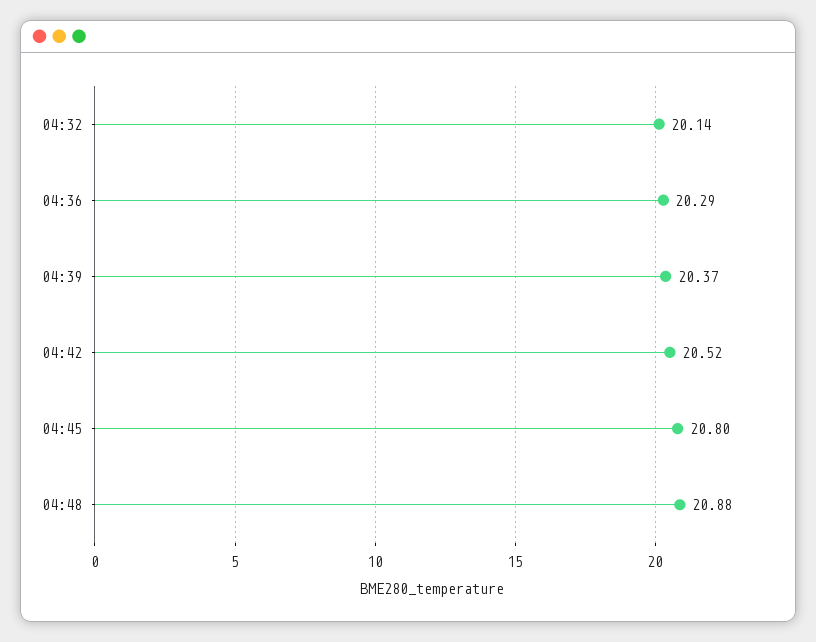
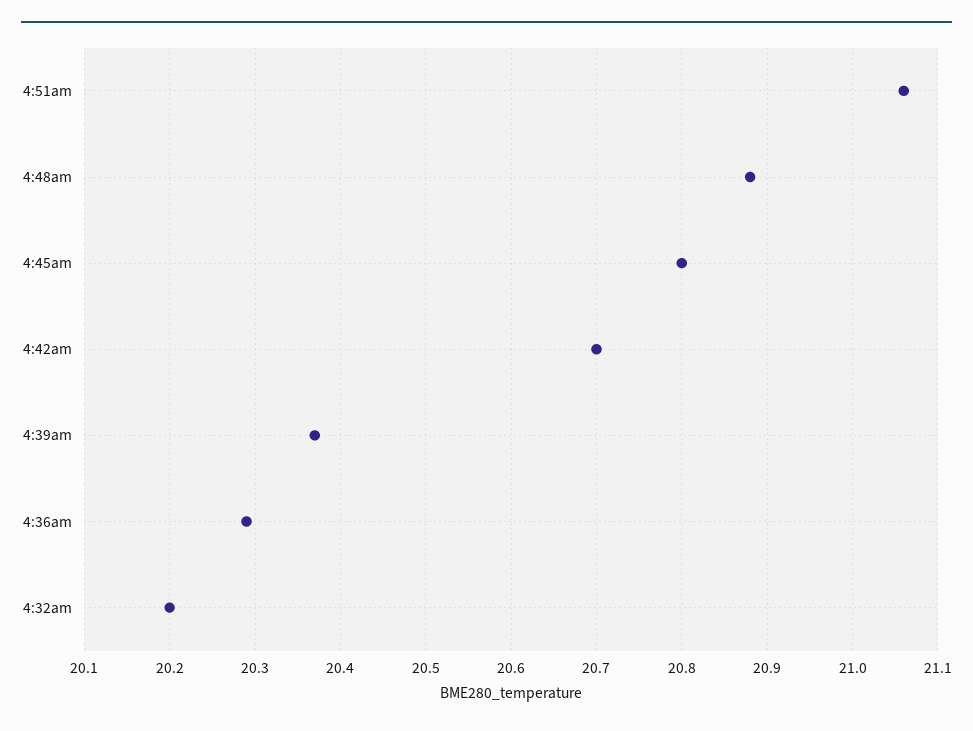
04:32: 20.14 -> 20.2
04:42: 20.52 -> 20.7
4:51am: none -> 21.06

